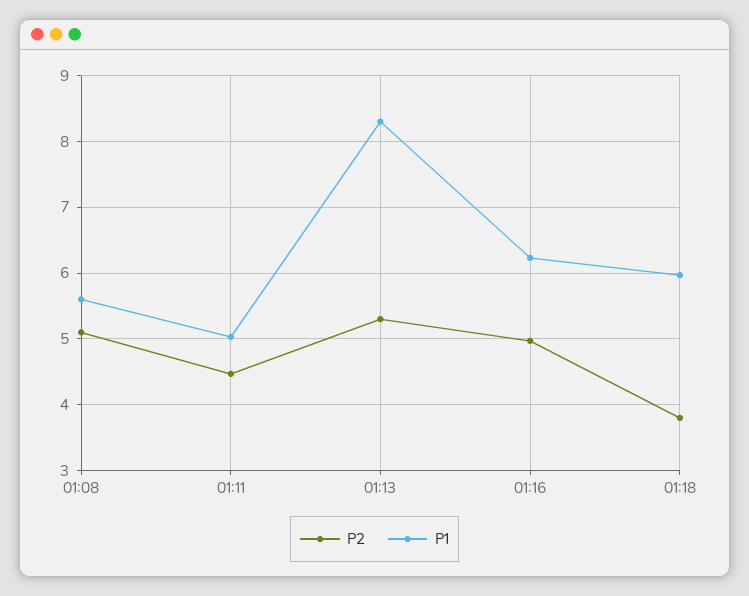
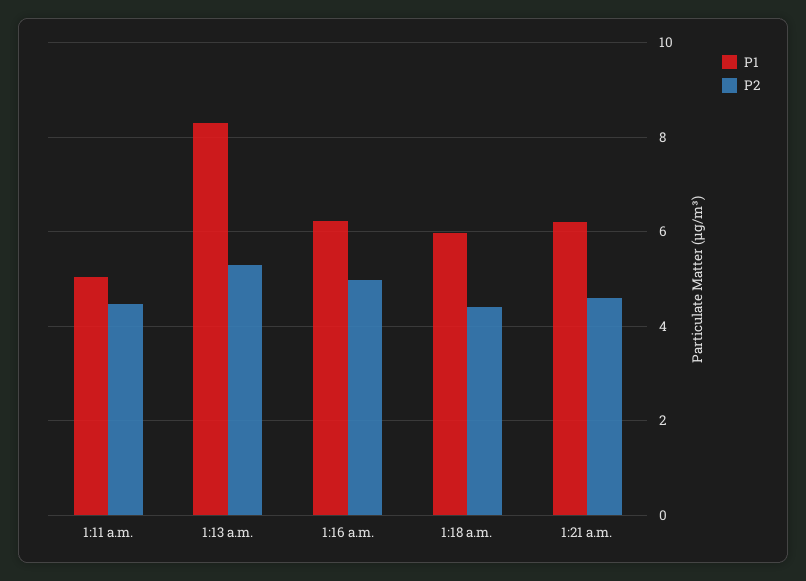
P2, 01:08: 5.1 -> none
P1, 01:08: 5.6 -> none
P2, 01:18: 3.8 -> 4.4
P1, 1:21 a.m.: none -> 6.2
P2, 1:21 a.m.: none -> 4.6

